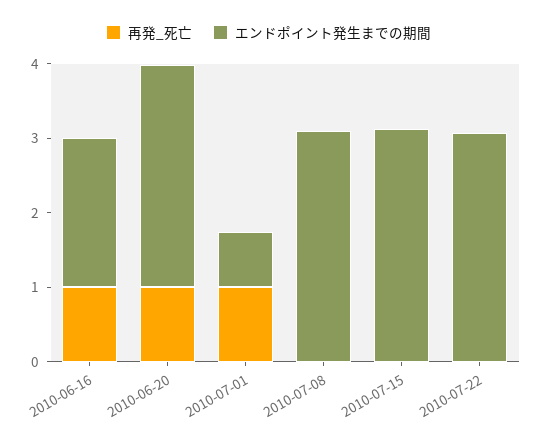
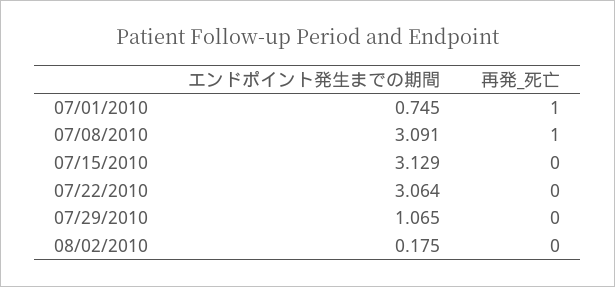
再発_死亡, 2010-06-16: 1 -> none
エンドポイント発生までの期間, 2010-06-16: 2 -> none
再発_死亡, 2010-06-20: 1 -> none
エンドポイント発生までの期間, 2010-06-20: 3 -> none
再発_死亡, 2010-07-08: 0 -> 1
エンドポイント発生までの期間, 07/29/2010: none -> 1.065
再発_死亡, 07/29/2010: none -> 0
エンドポイント発生までの期間, 08/02/2010: none -> 0.175
再発_死亡, 08/02/2010: none -> 0

